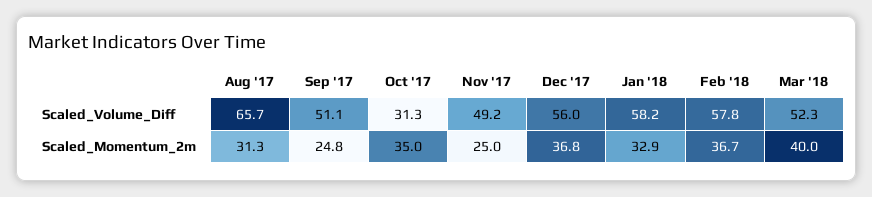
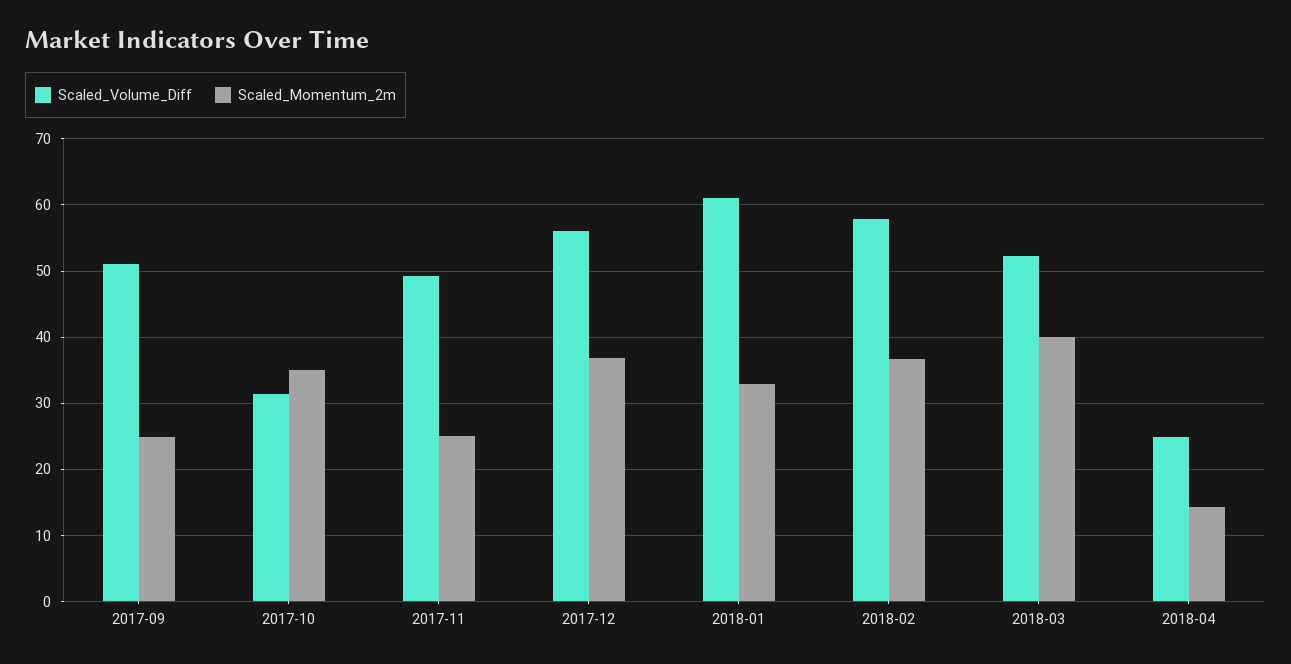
Scaled_Volume_Diff, Aug '17: 65.7 -> none
Scaled_Volume_Diff, Jan '18: 58.2 -> 61
Scaled_Momentum_2m, Aug '17: 31.3 -> none
Scaled_Volume_Diff, 2018-04: none -> 25
Scaled_Momentum_2m, 2018-04: none -> 14

